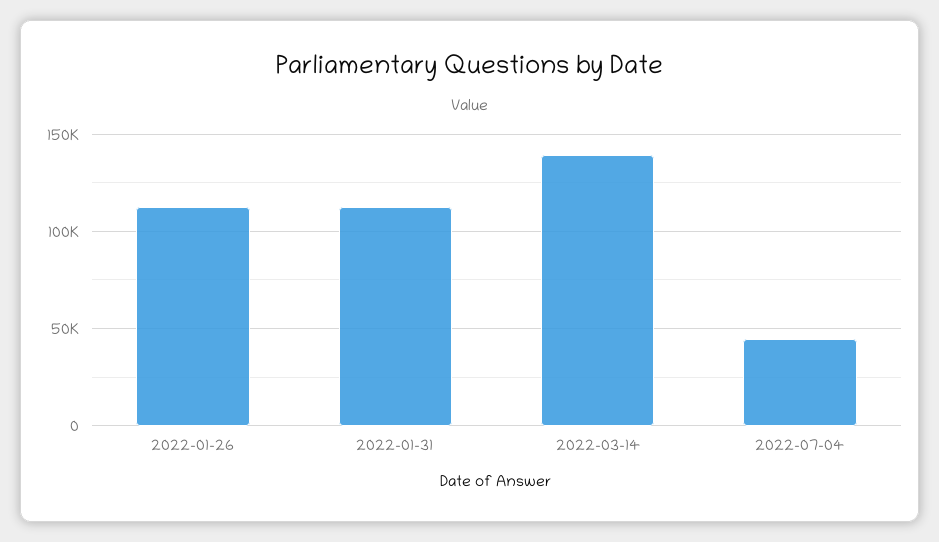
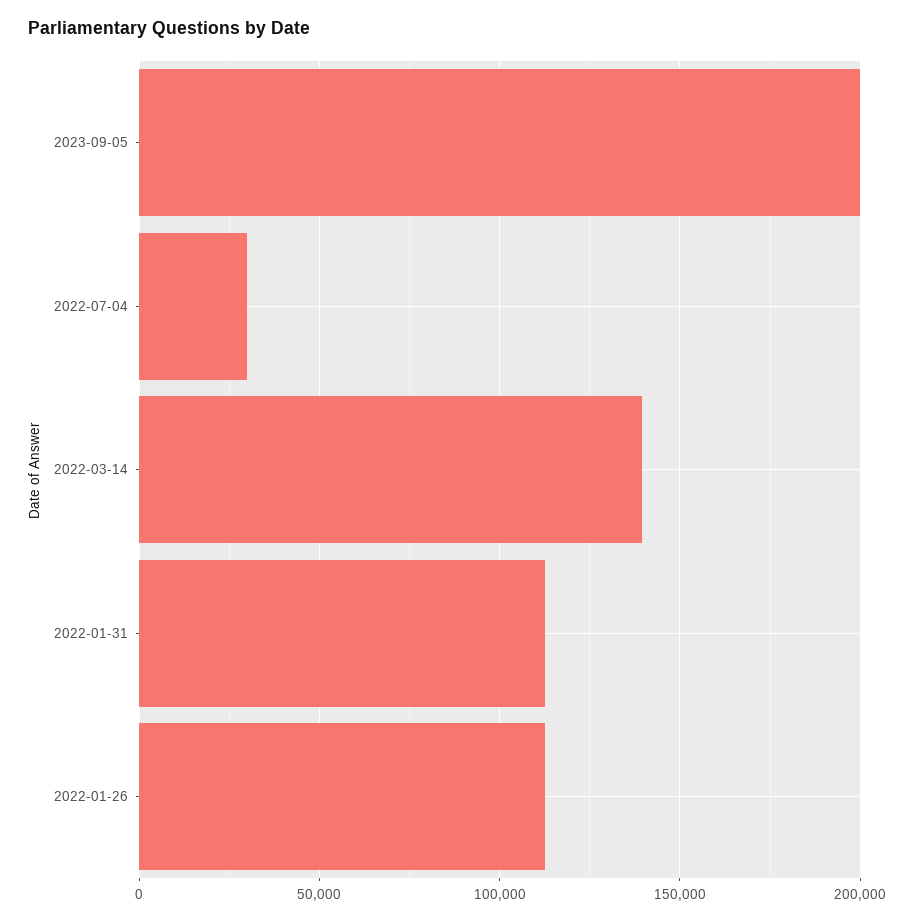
2022-07-04: 45000 -> 30000
2023-09-05: none -> 200000

